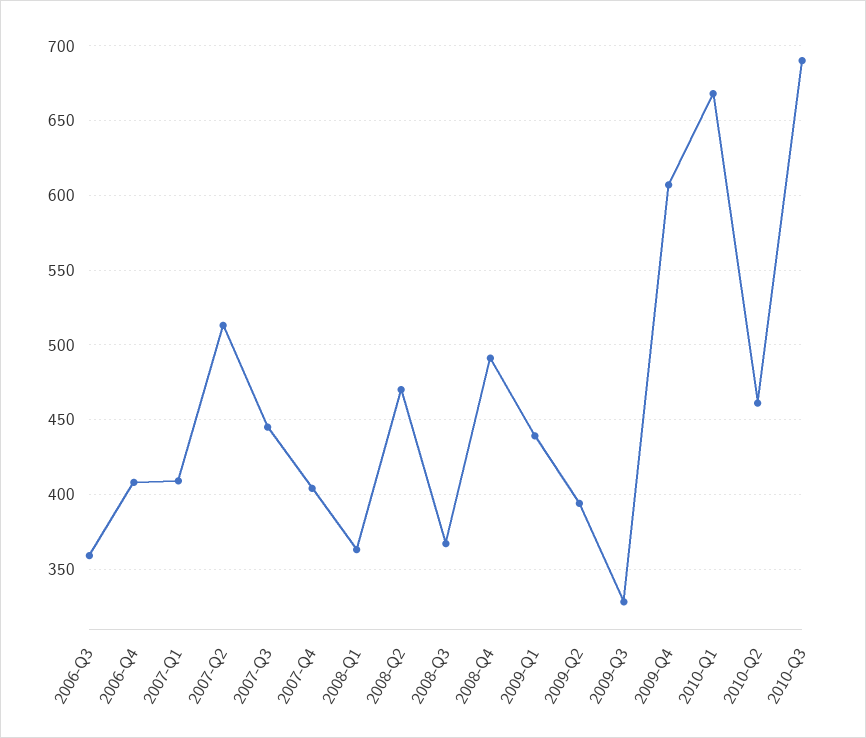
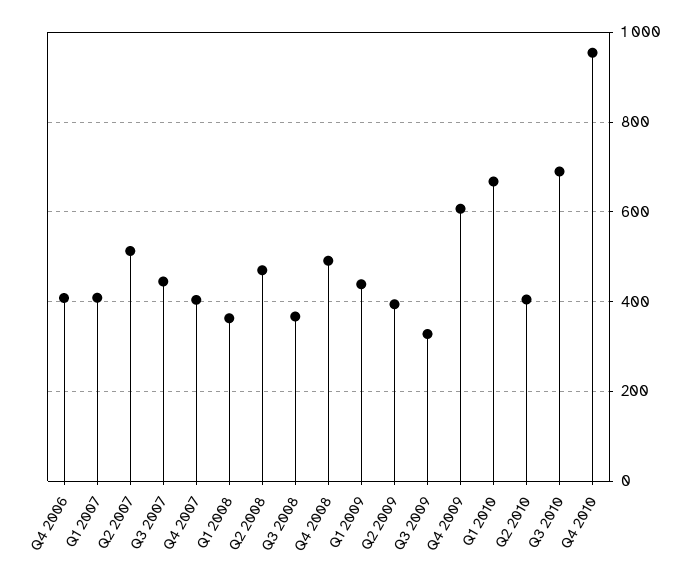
2006-Q3: 360 -> none
2010-Q2: 460 -> 400
Q4 2010: none -> 960

